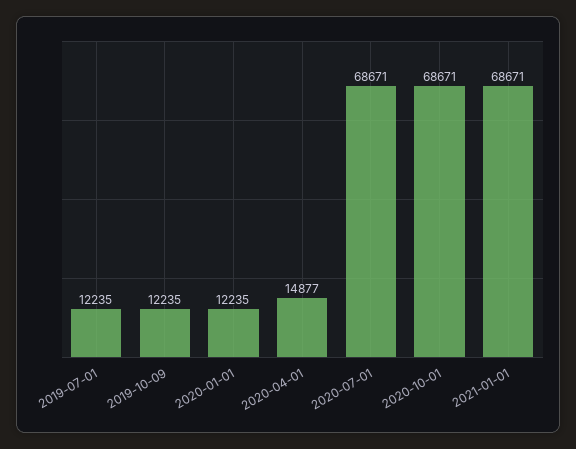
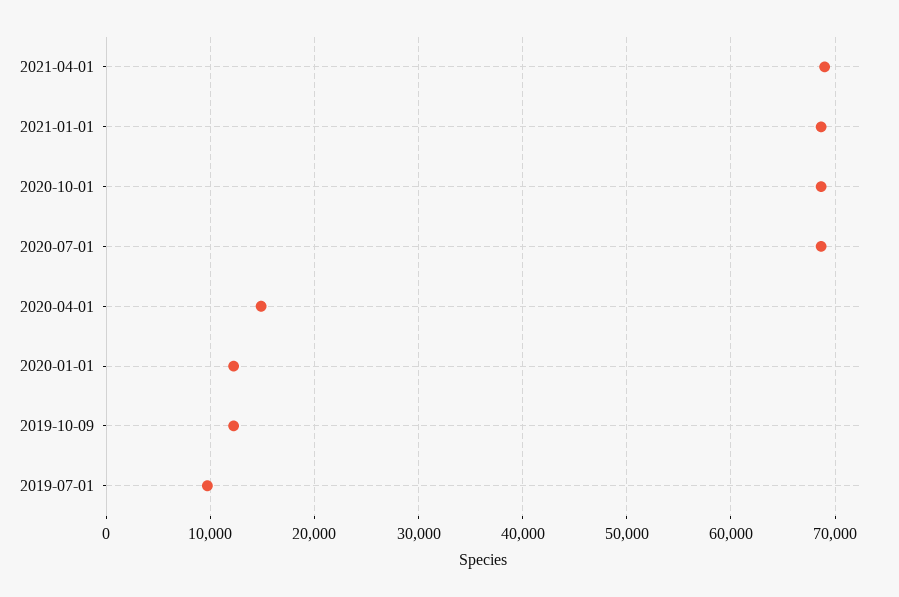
2019-07-01: 12235 -> 10000
2021-04-01: none -> 69000

